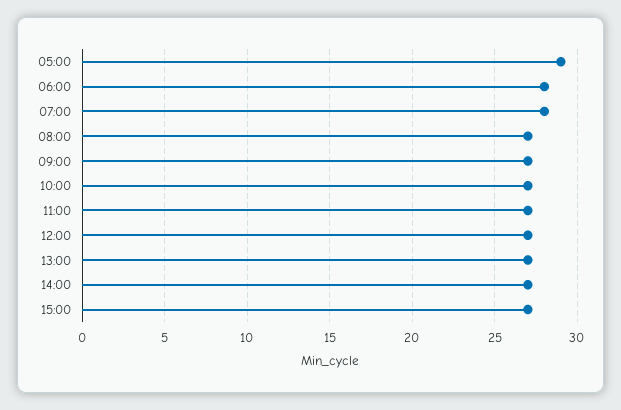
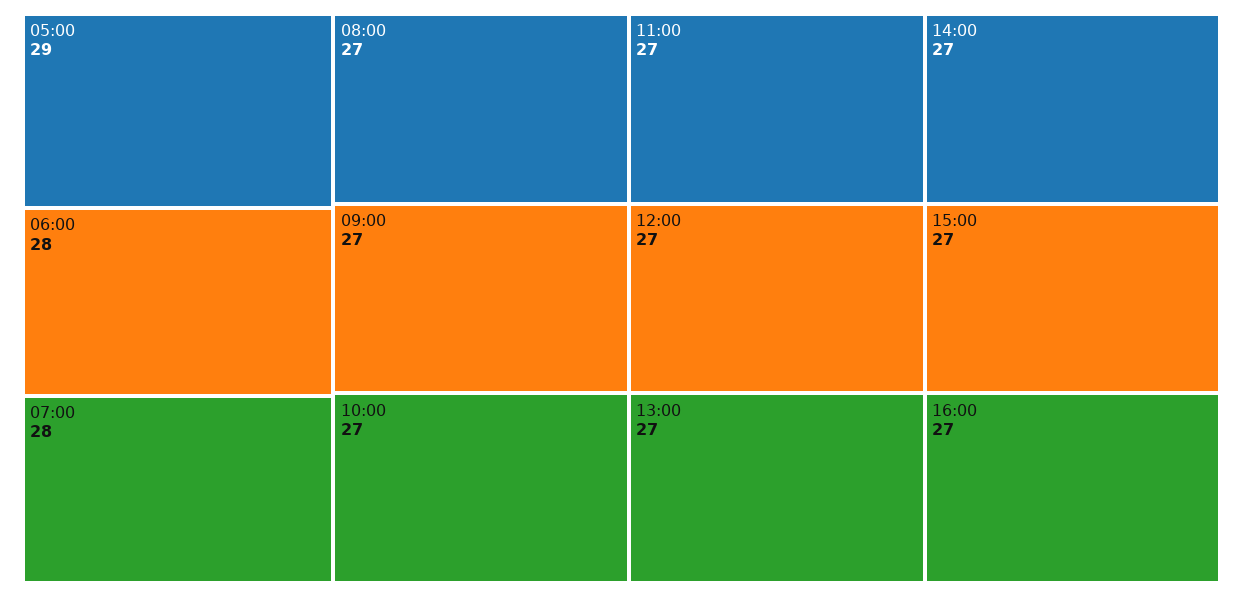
16:00: none -> 27

